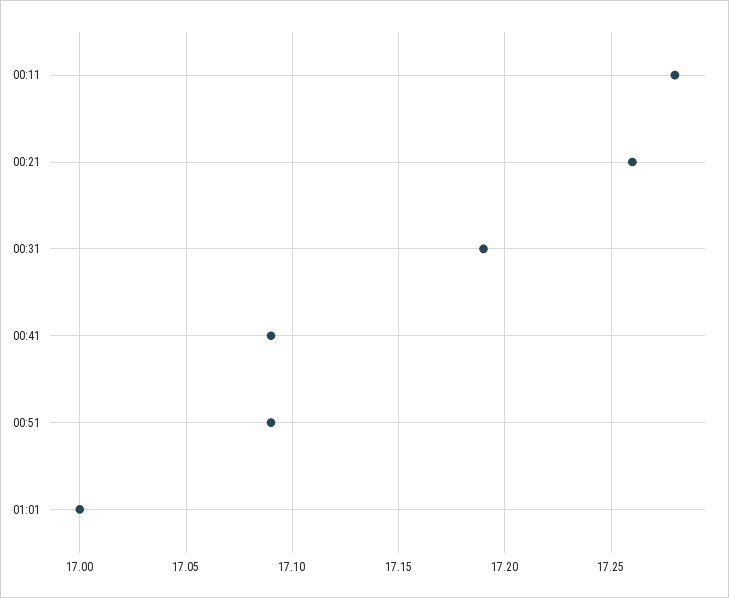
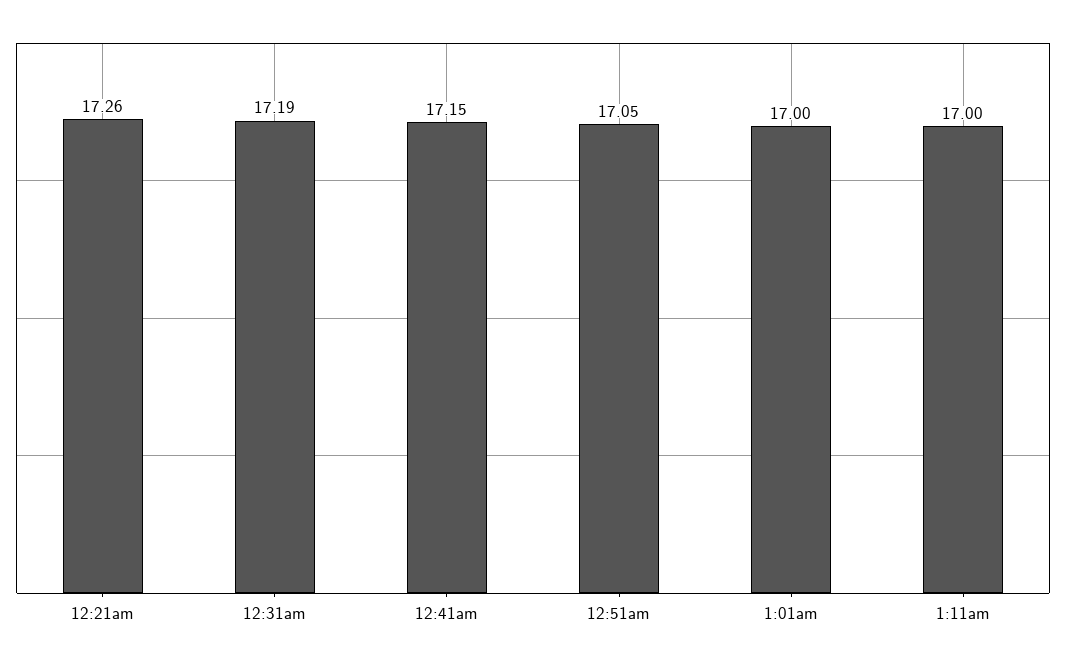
00:11: 17.28 -> none
00:41: 17.09 -> 17.15
00:51: 17.09 -> 17.05
1:11am: none -> 17

